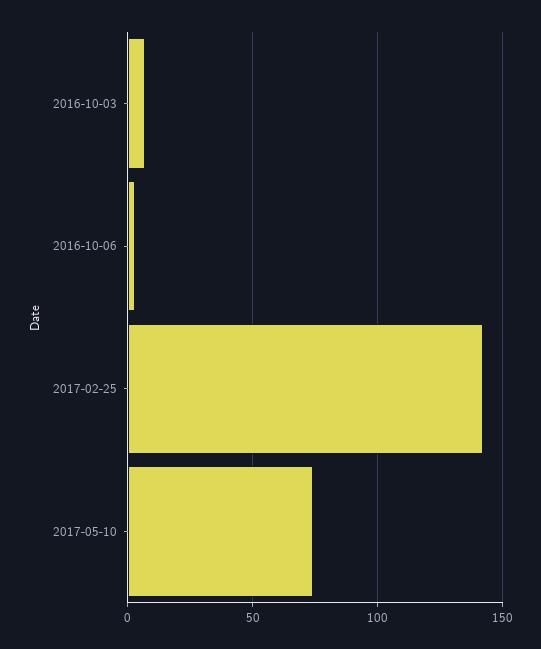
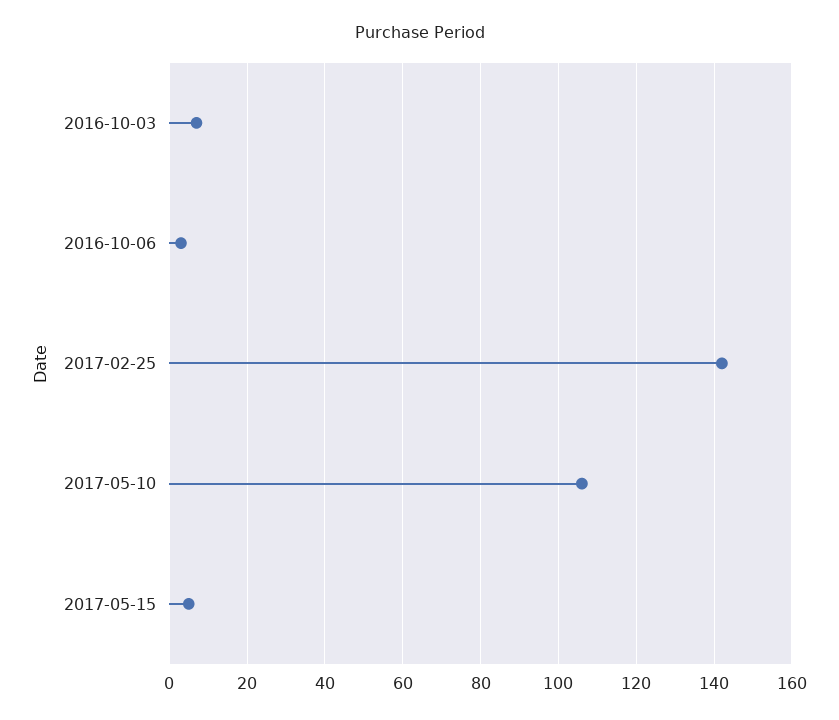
2017-05-10: 75 -> 105
2017-05-15: none -> 5

